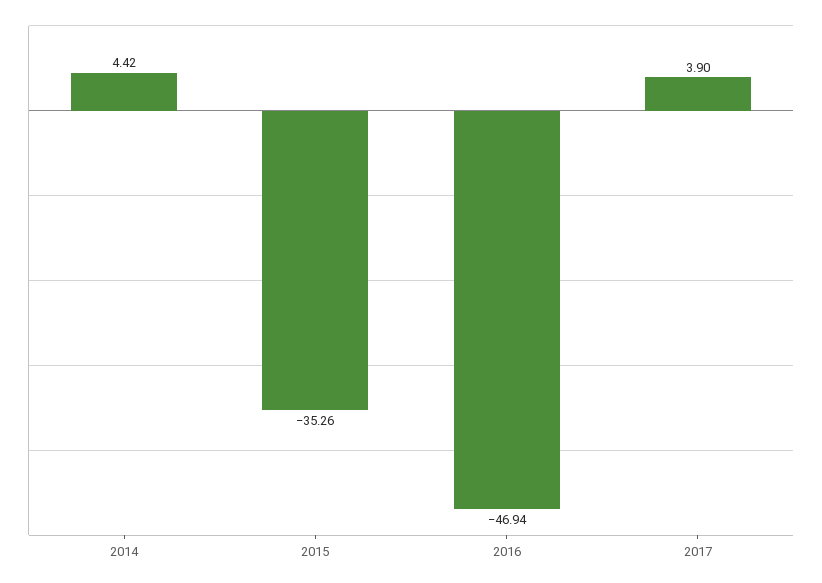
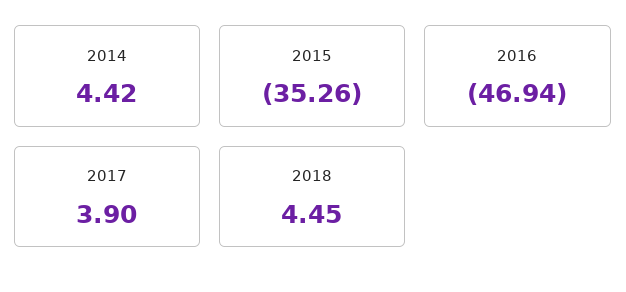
2018: none -> 4.45

